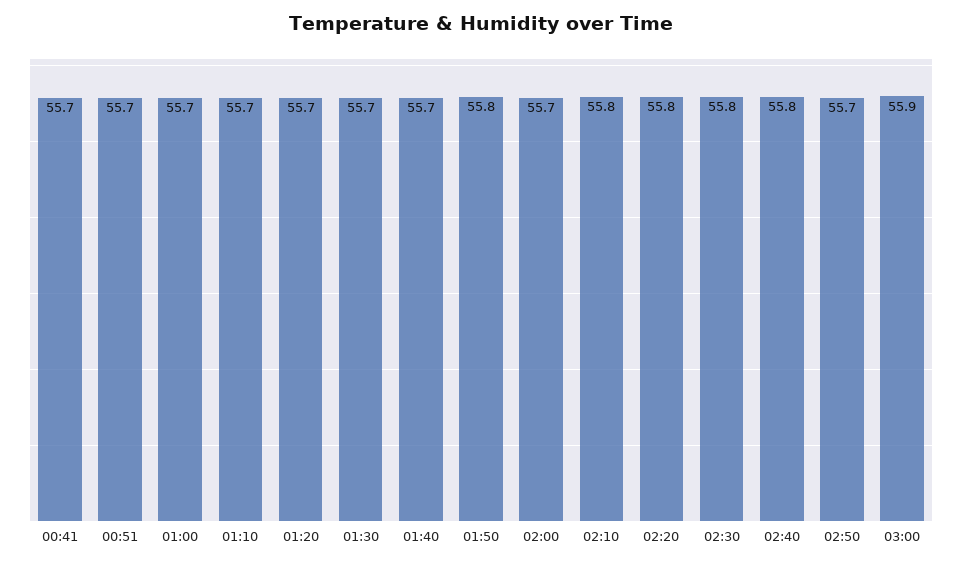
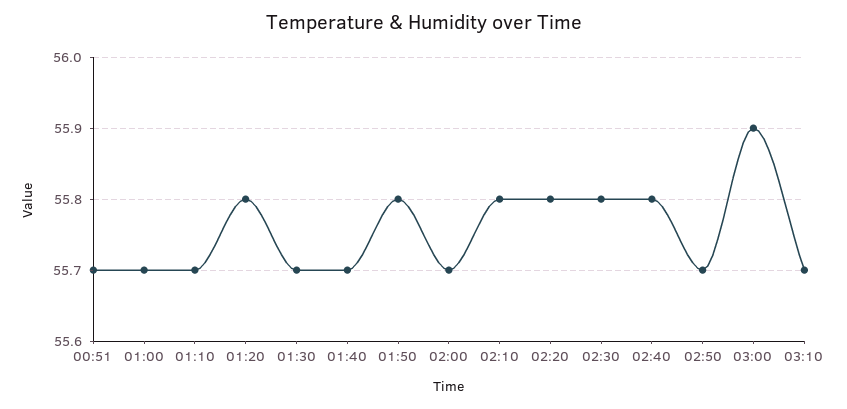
00:41: 55.7 -> none
01:20: 55.7 -> 55.8
03:10: none -> 55.7

